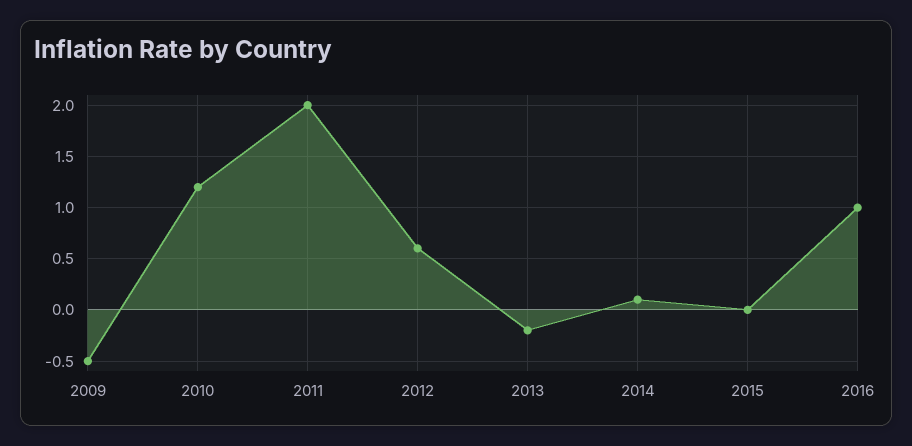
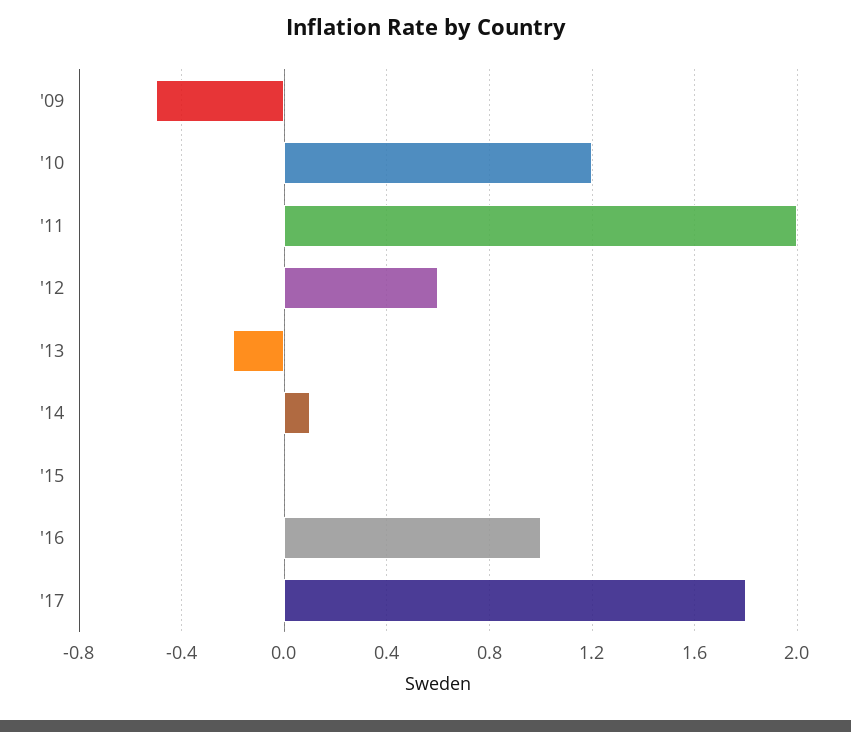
'17: none -> 1.8

